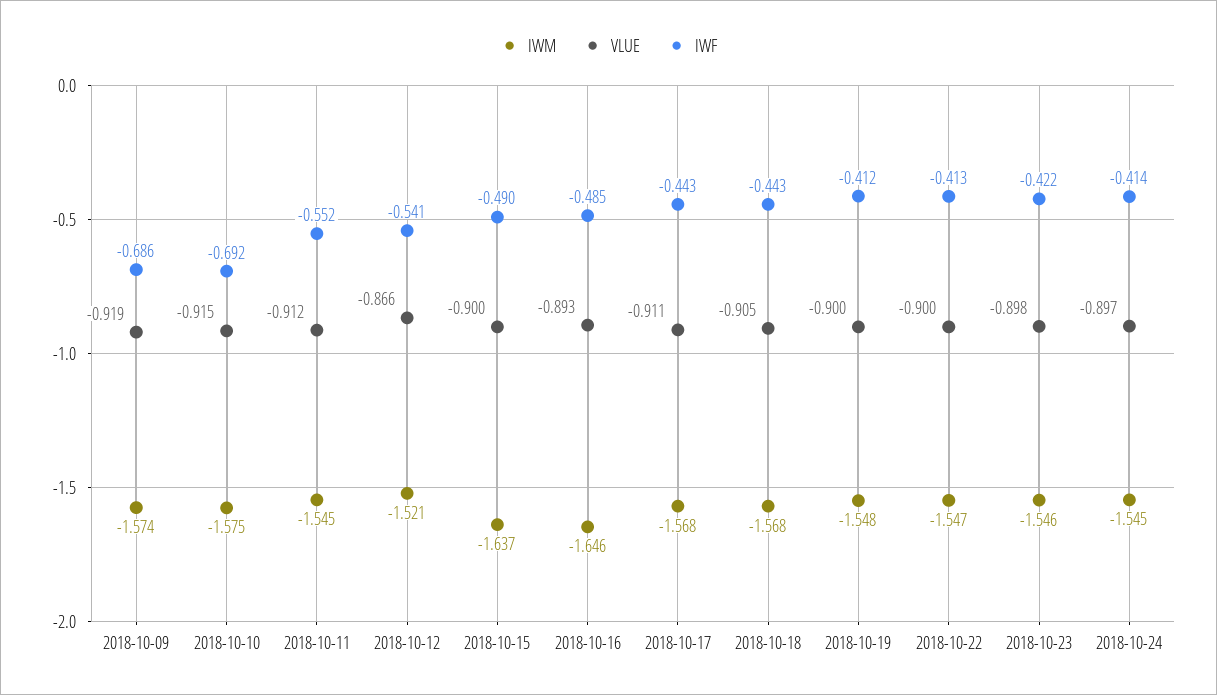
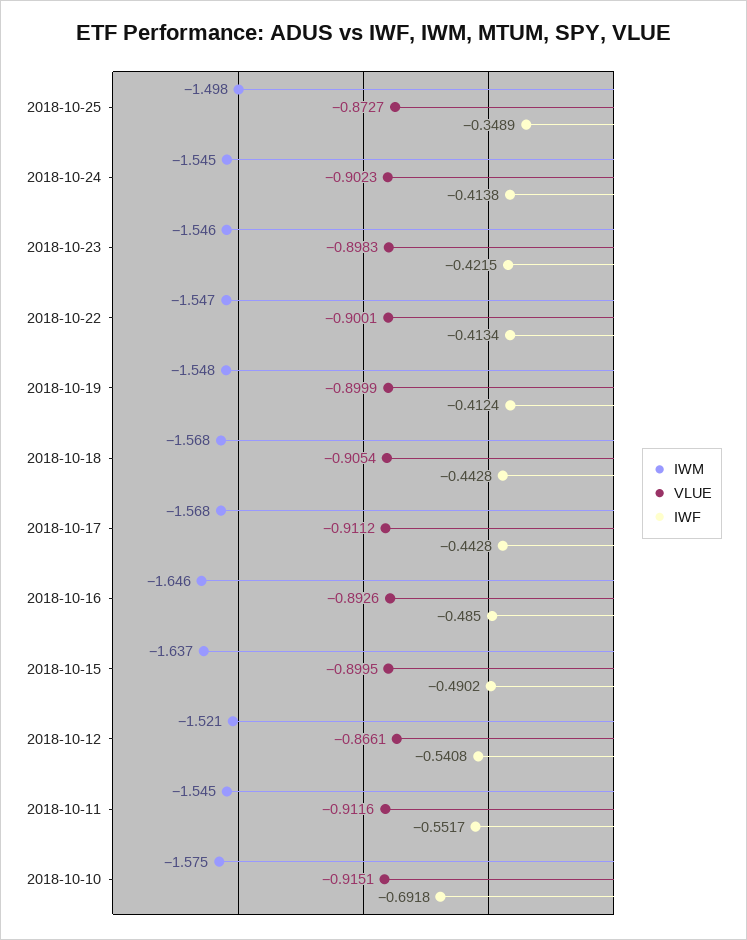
IWM, 2018-10-09: -1.574 -> none
VLUE, 2018-10-09: -0.919 -> none
IWF, 2018-10-09: -0.686 -> none
VLUE, 2018-10-24: -0.897 -> -0.9023
IWM, 2018-10-25: none -> -1.498
VLUE, 2018-10-25: none -> -0.8727
IWF, 2018-10-25: none -> -0.3489

